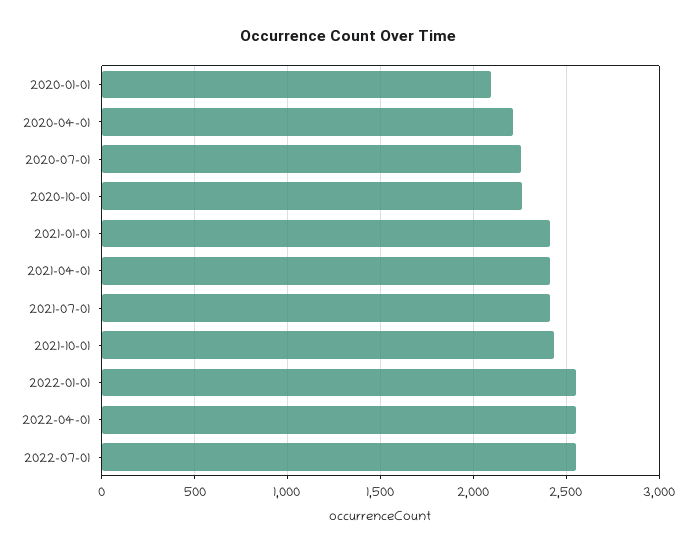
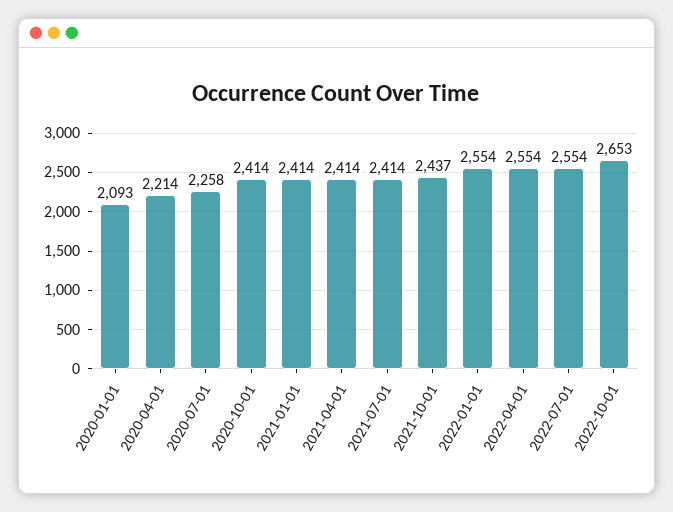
2020-10-01: 2250 -> 2414
2022-10-01: none -> 2653

